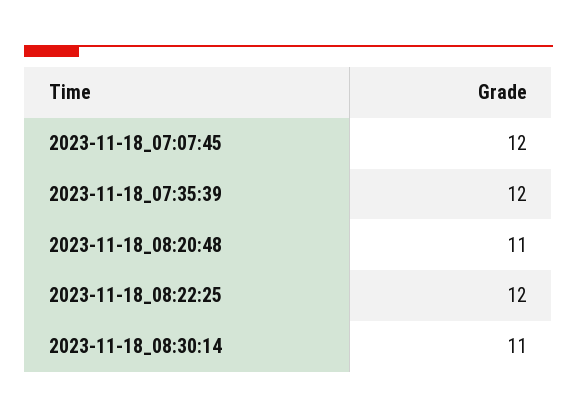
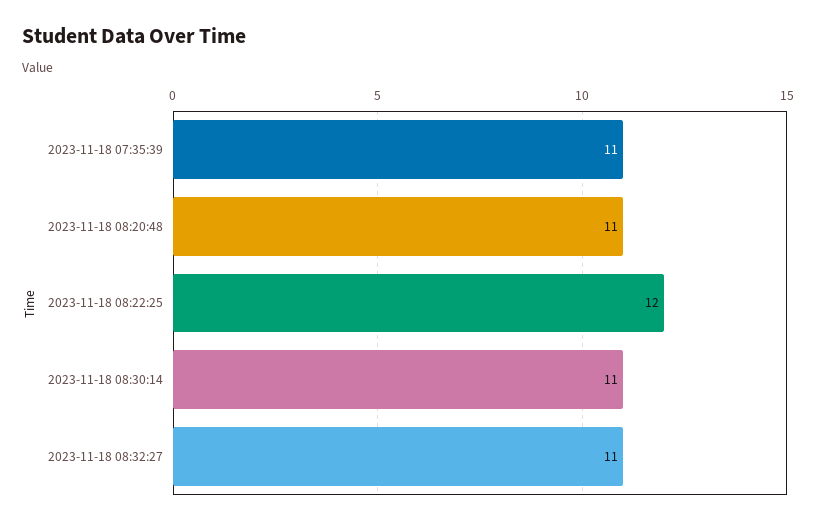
2023-11-18_07:07:45: 12 -> none
2023-11-18_07:35:39: 12 -> 11
2023-11-18 08:32:27: none -> 11

